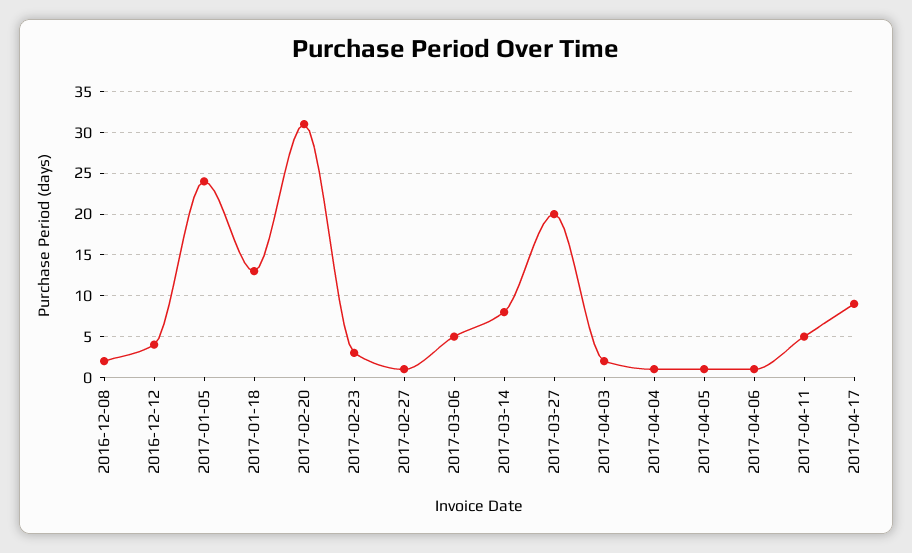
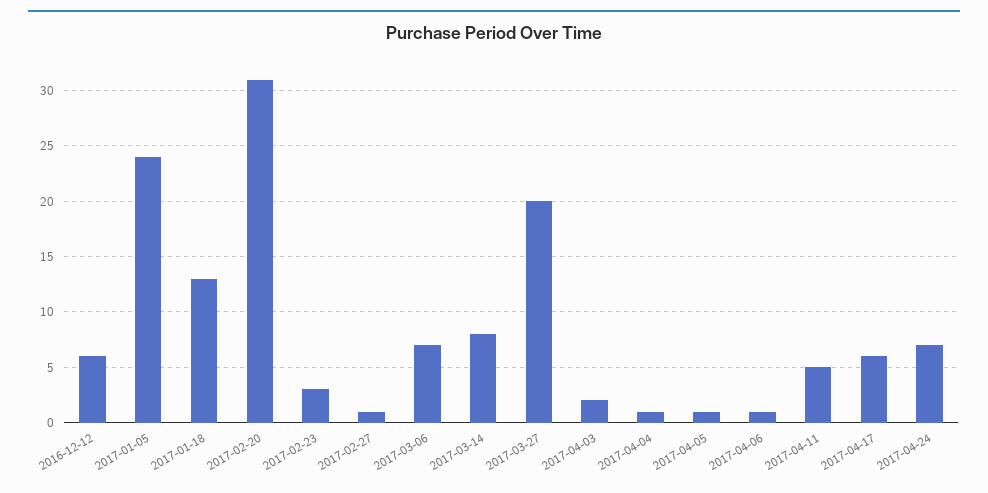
2016-12-08: 2 -> none
2016-12-12: 4 -> 6
2017-03-06: 5 -> 7
2017-04-17: 9 -> 6
2017-04-24: none -> 7

